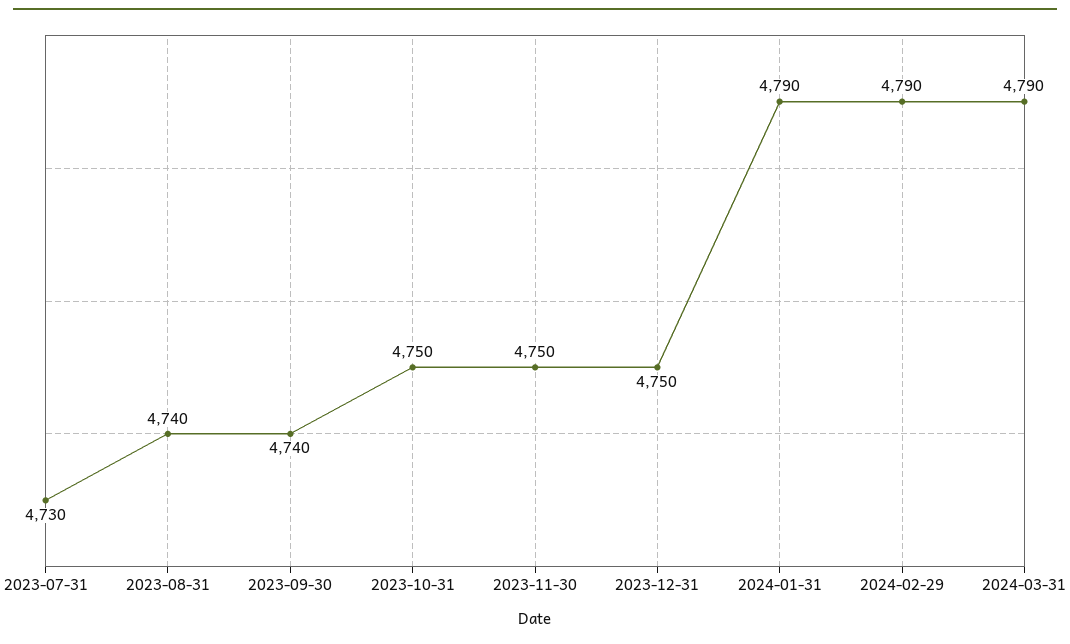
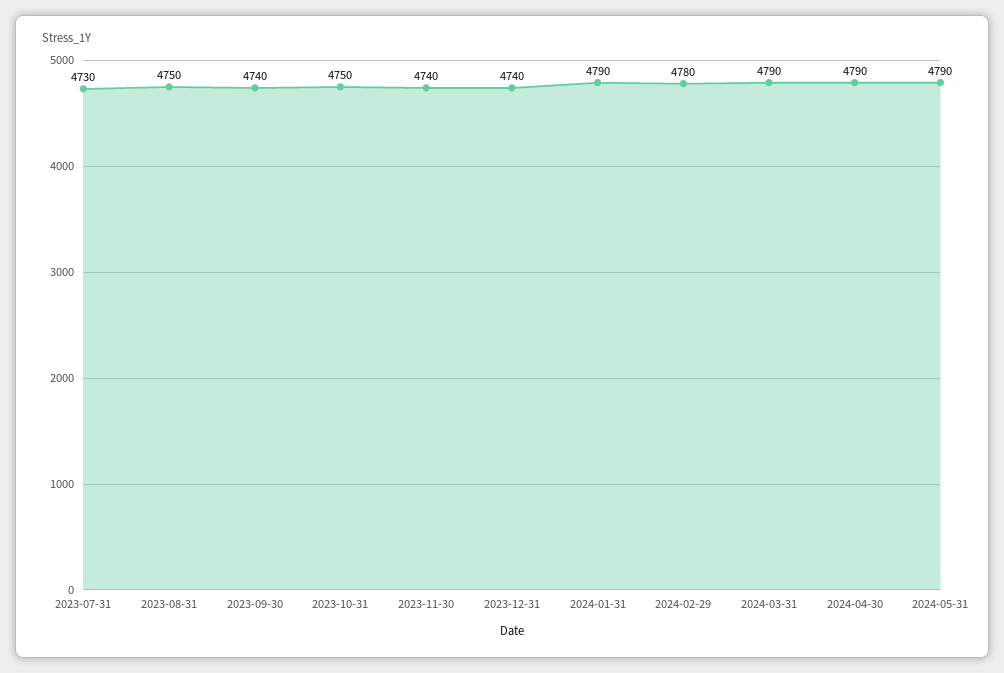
2023-08-31: 4740 -> 4750
2023-11-30: 4750 -> 4740
2023-12-31: 4750 -> 4740
2024-02-29: 4790 -> 4780
2024-04-30: none -> 4790
2024-05-31: none -> 4790

